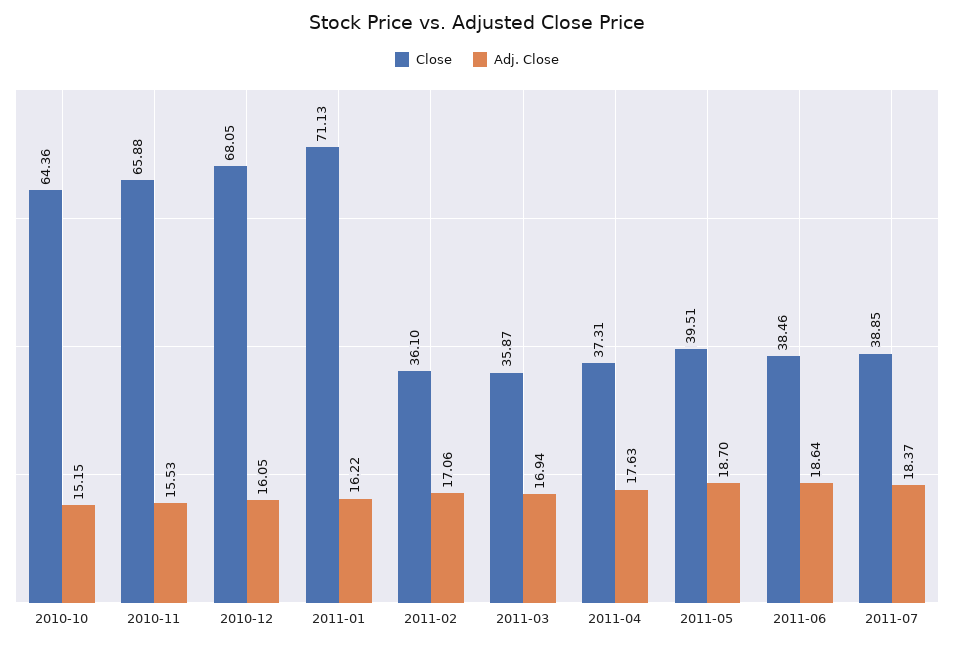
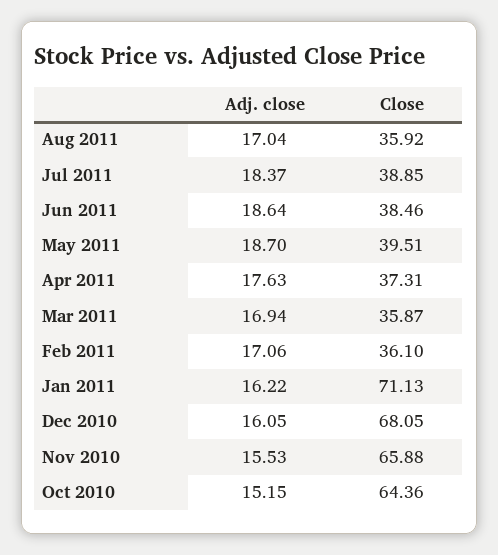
Adj. Close, Aug 2011: none -> 17.04
Close, Aug 2011: none -> 35.92

